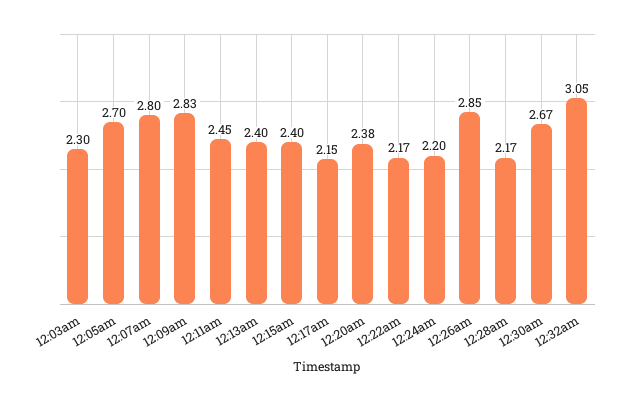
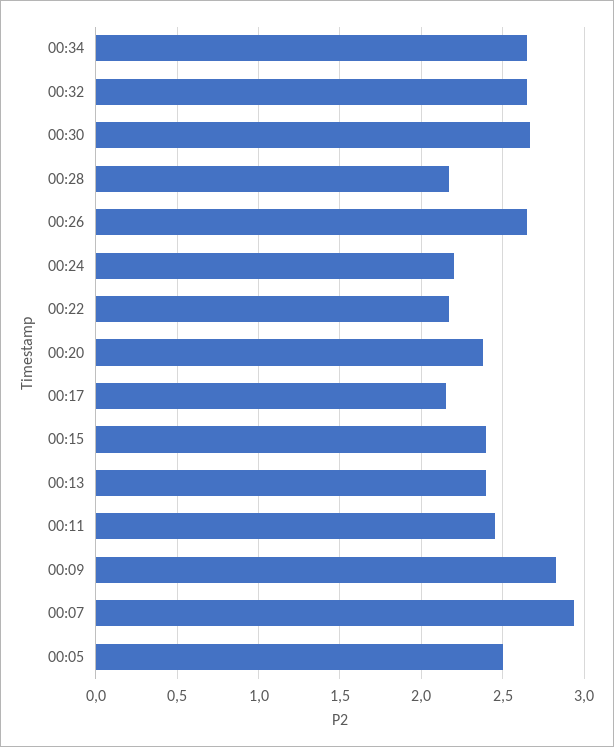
12:03am: 2.3 -> none
12:05am: 2.7 -> 2.5
12:07am: 2.8 -> 2.95
12:26am: 2.85 -> 2.65
12:32am: 3.05 -> 2.65
00:34: none -> 2.65

